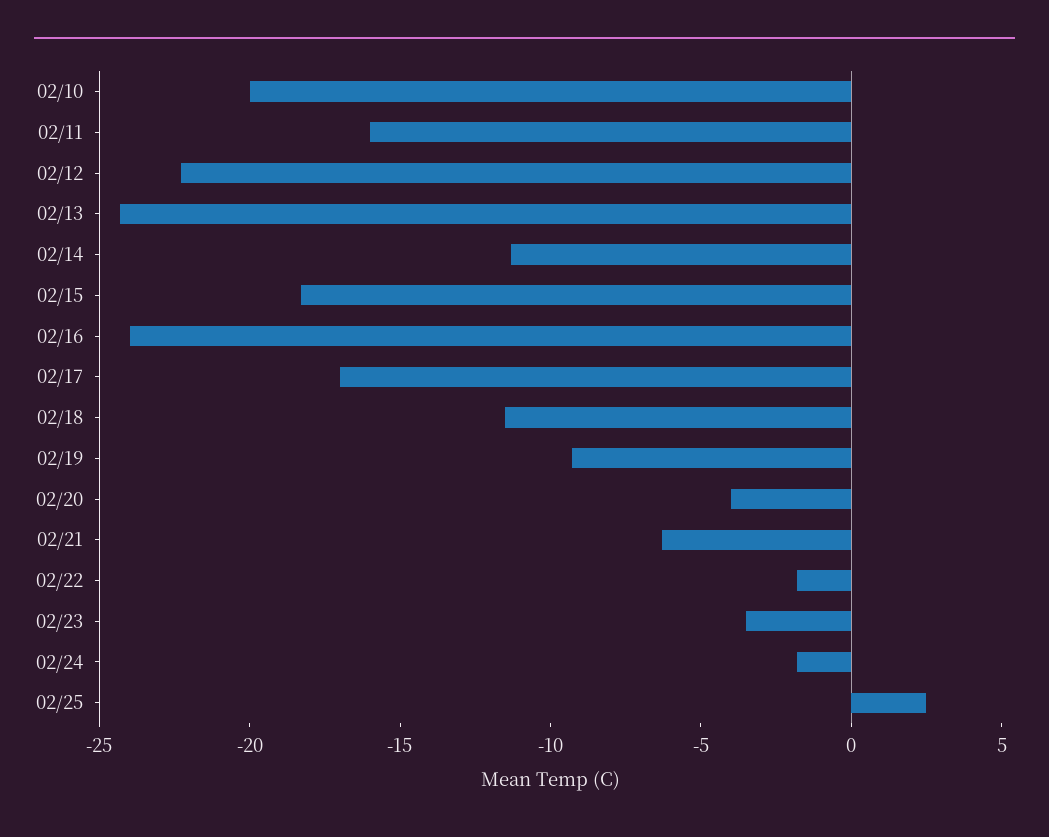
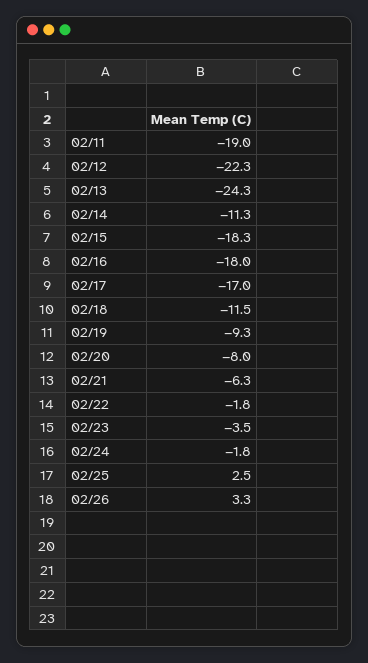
02/10: -20 -> none
02/11: -16 -> -19
02/16: -24 -> -18
02/20: -4 -> -8
02/26: none -> 3.3

